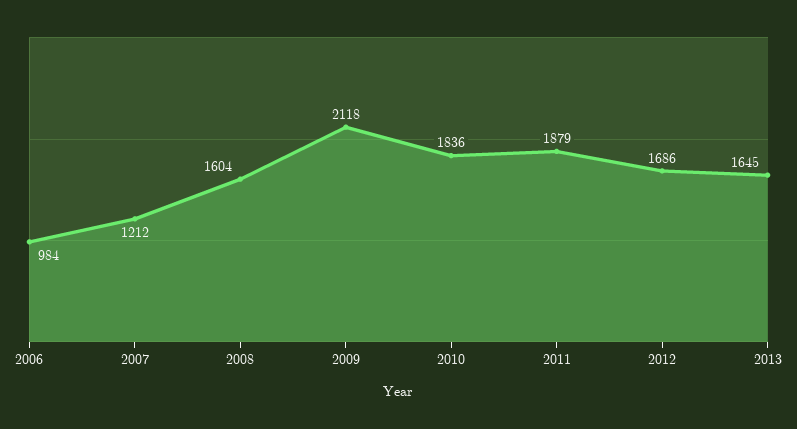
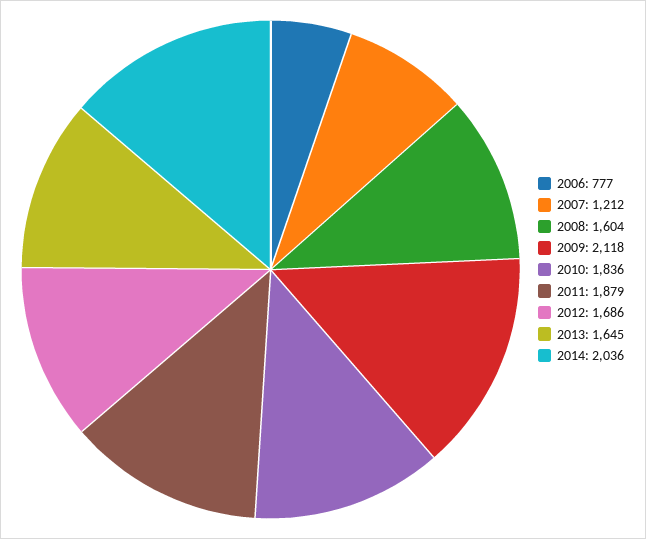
2006: 984 -> 777
2014: none -> 2036

